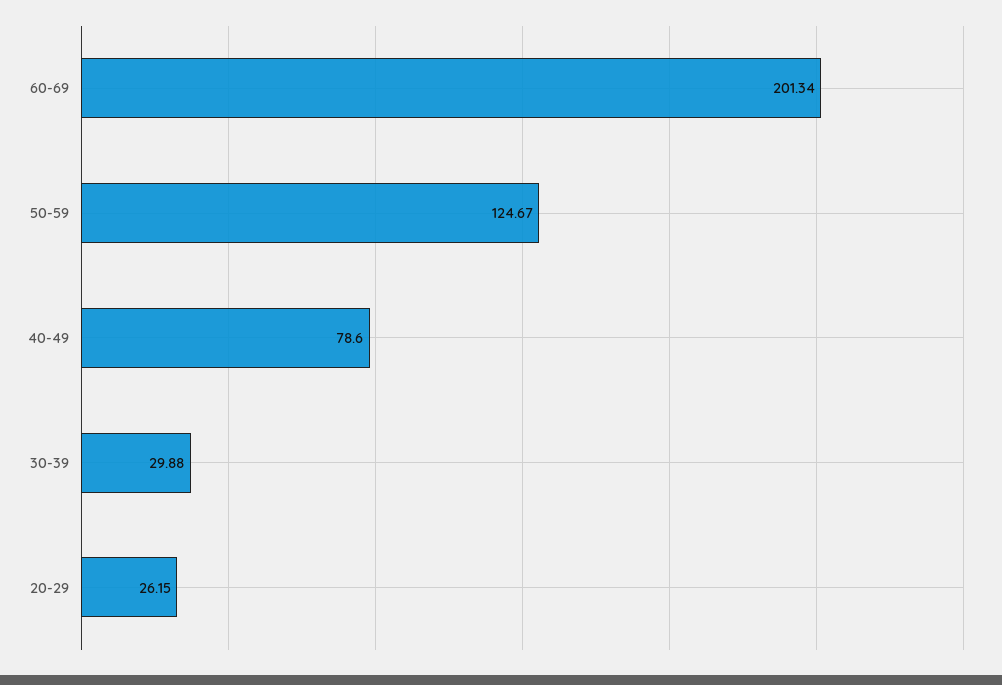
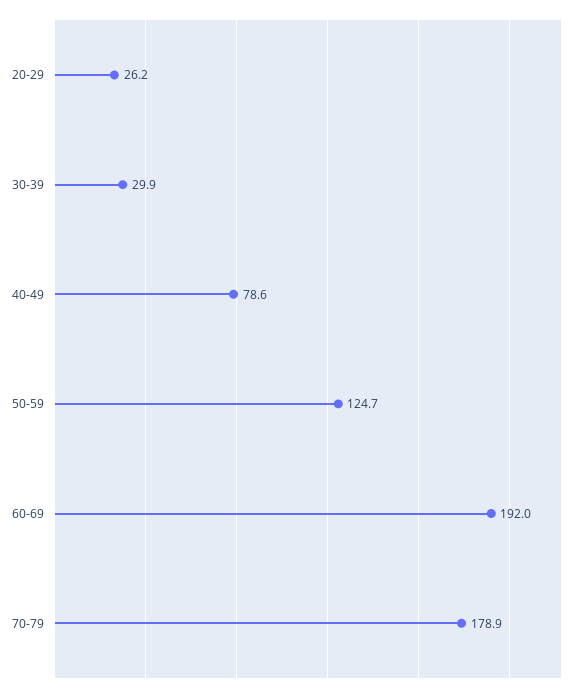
60-69: 201.34 -> 192
70-79: none -> 178.9

